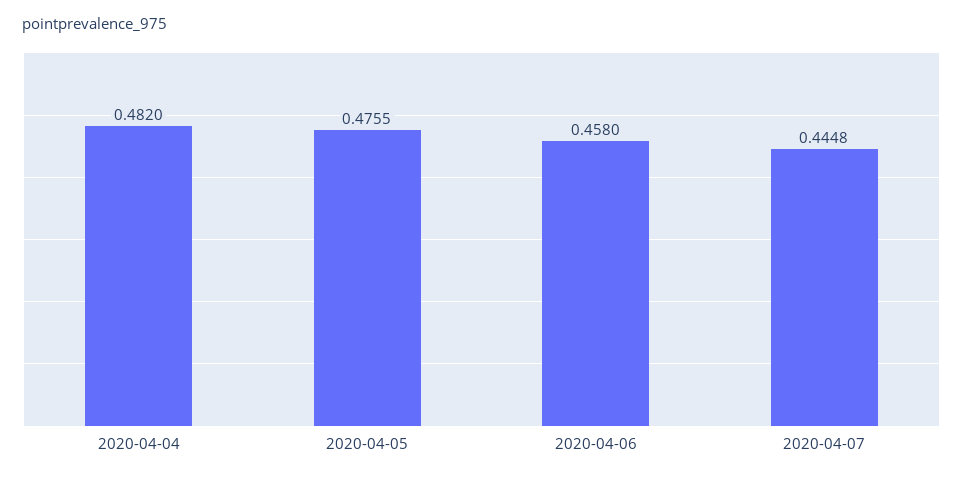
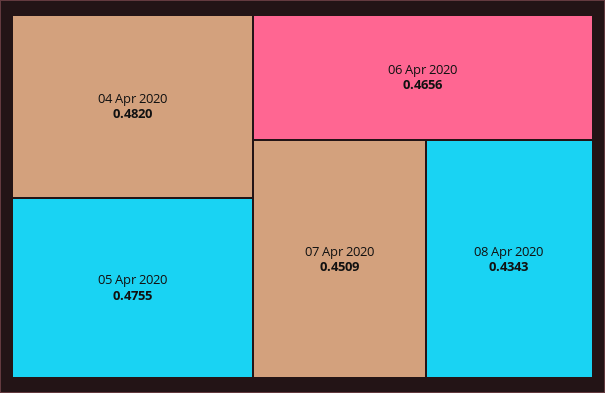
2020-04-06: 0.458 -> 0.4656
2020-04-07: 0.4448 -> 0.4509
08 Apr 2020: none -> 0.4343

